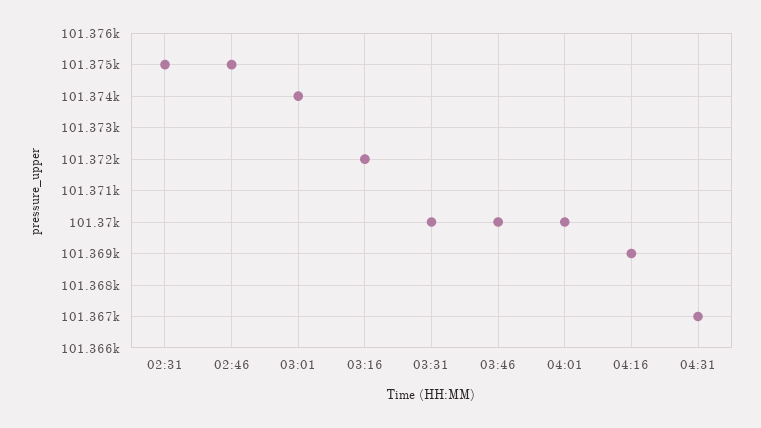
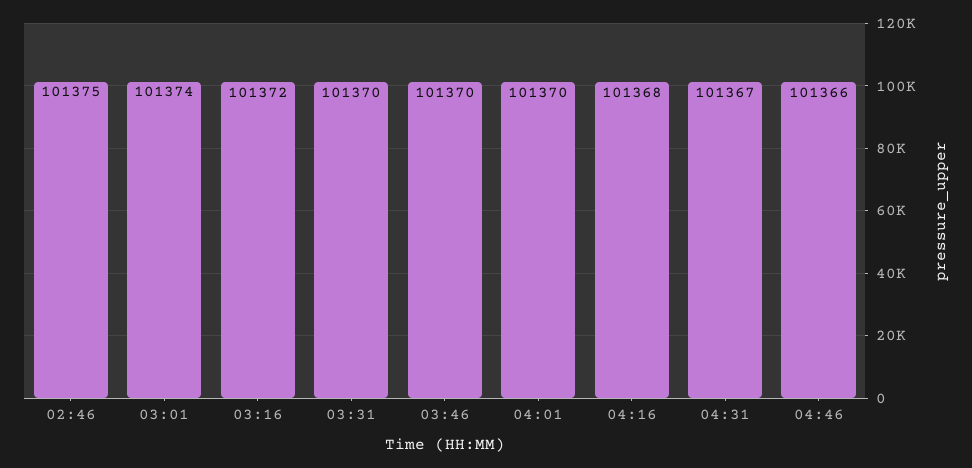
02:31: 101375 -> none
04:16: 101369 -> 101368
04:46: none -> 101366

